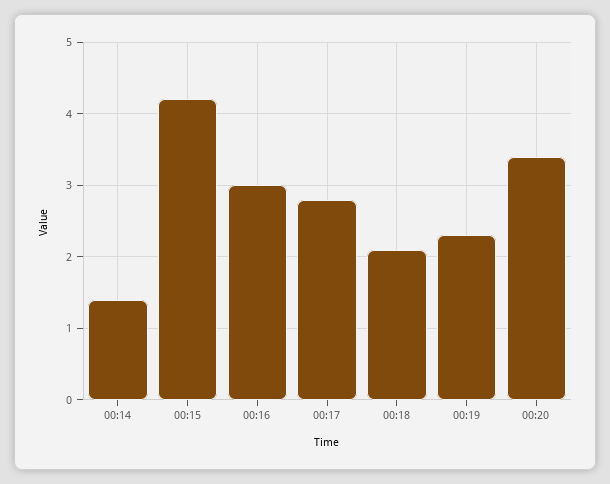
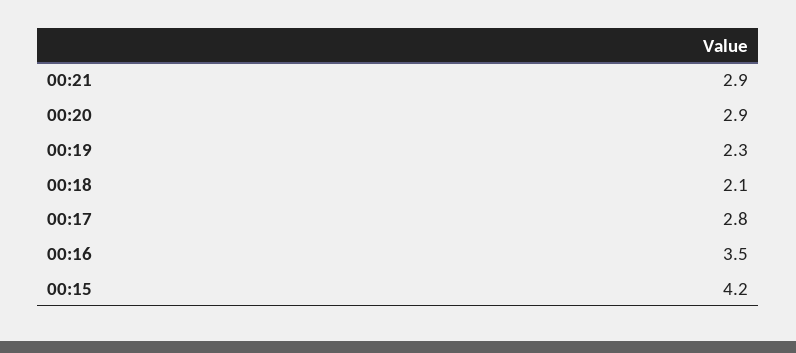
00:14: 1.4 -> none
00:16: 3 -> 3.5
00:20: 3.4 -> 2.9
00:21: none -> 2.9

